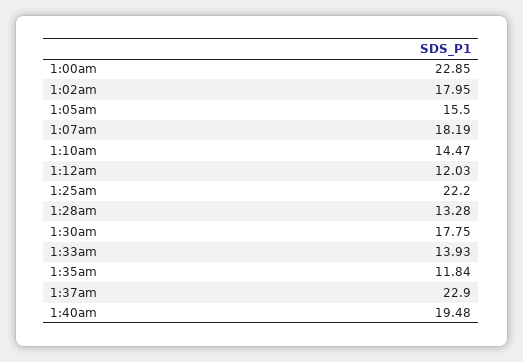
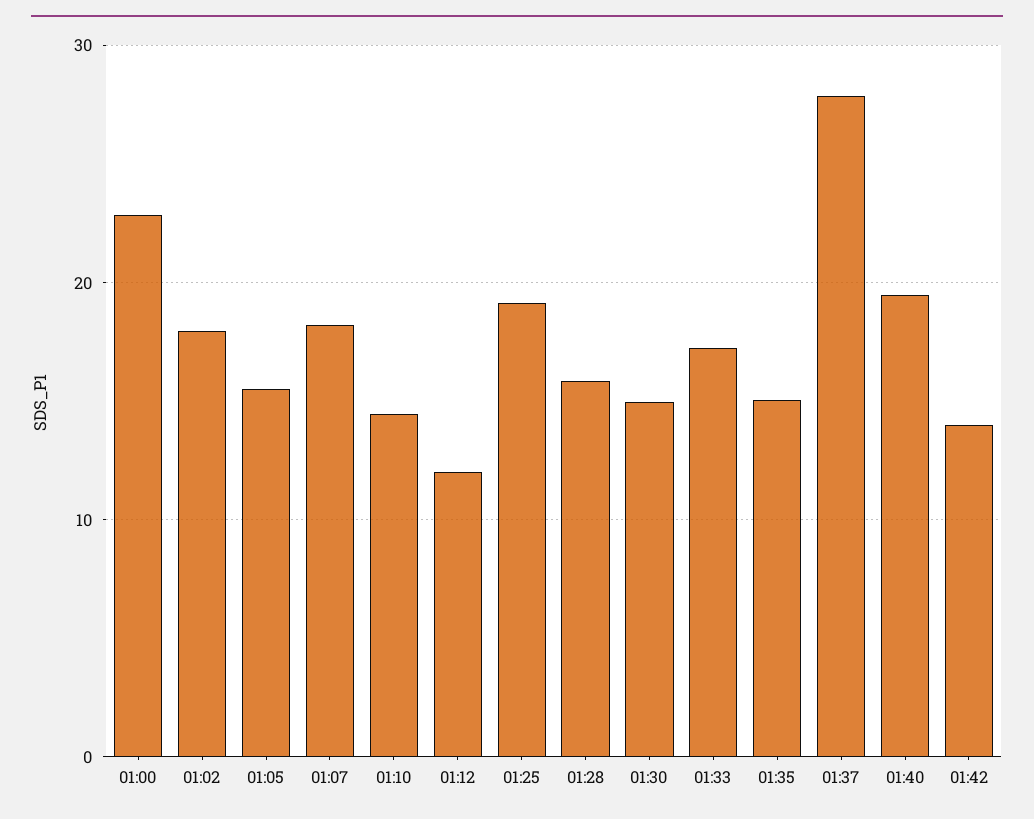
1:25am: 22.2 -> 19
1:28am: 13.28 -> 16
1:30am: 17.75 -> 15
1:33am: 13.93 -> 17
1:35am: 11.84 -> 15
1:37am: 22.9 -> 28
01:42: none -> 14

